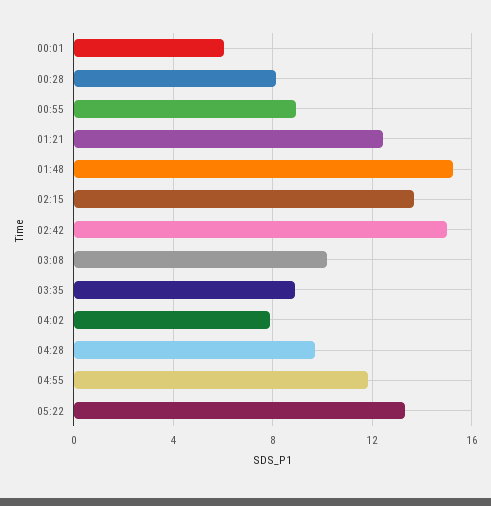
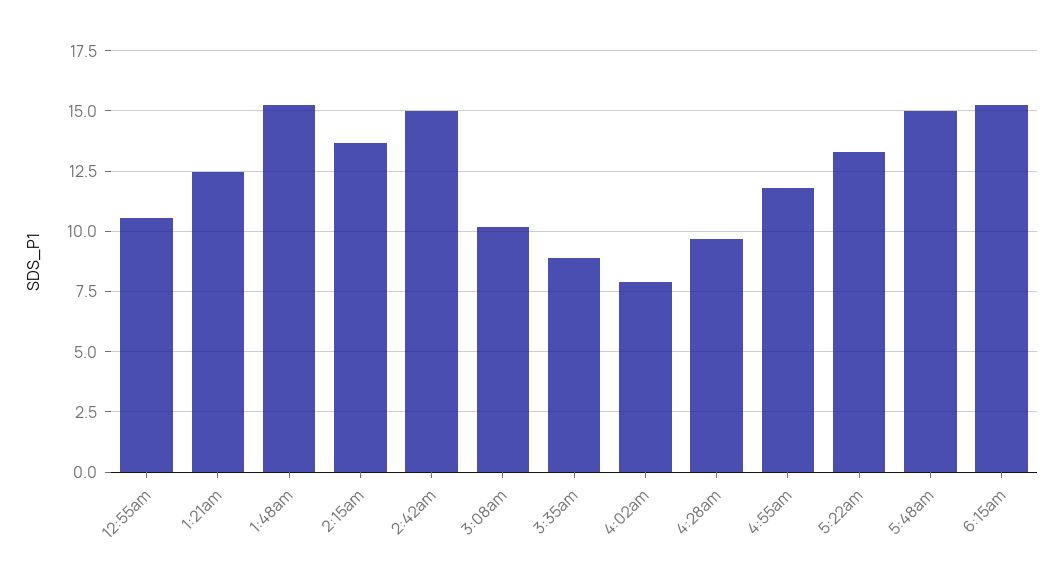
00:01: 6 -> none
00:28: 8 -> none
00:55: 9 -> 10.5
5:48am: none -> 15
6:15am: none -> 15.25

